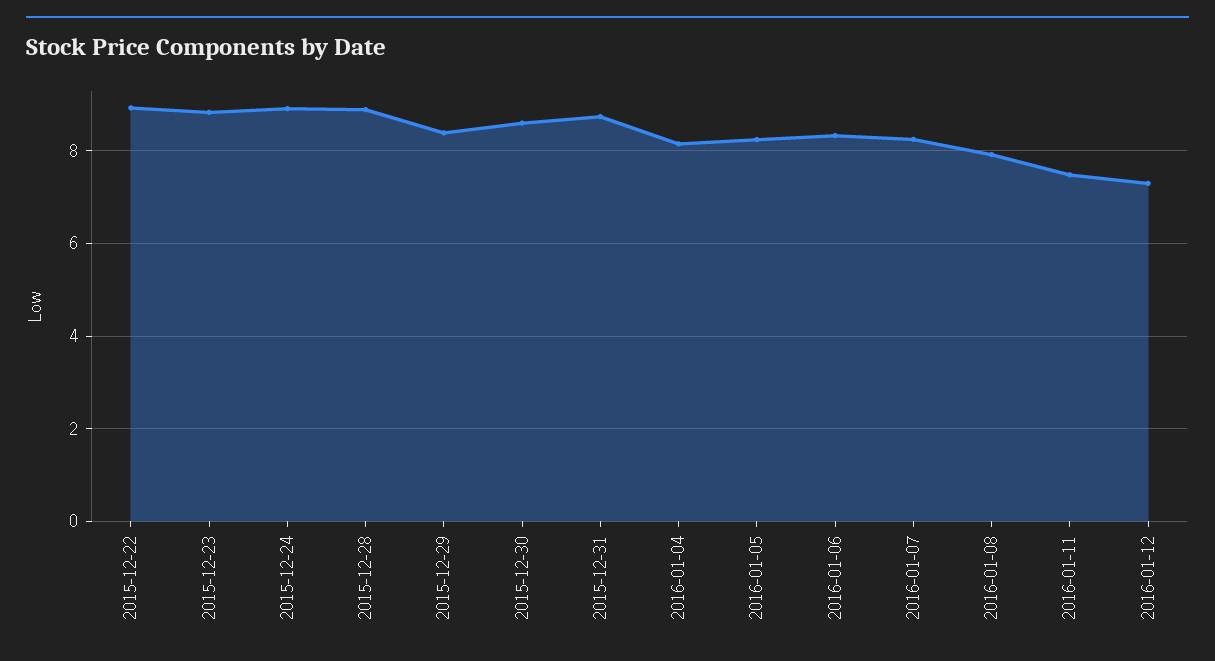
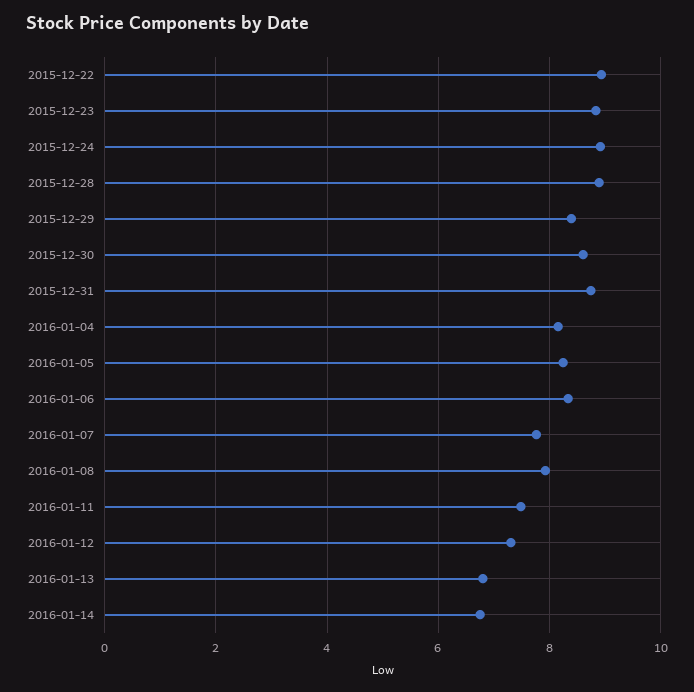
2016-01-07: 8.2 -> 7.8
2016-01-13: none -> 6.8
2016-01-14: none -> 6.8

